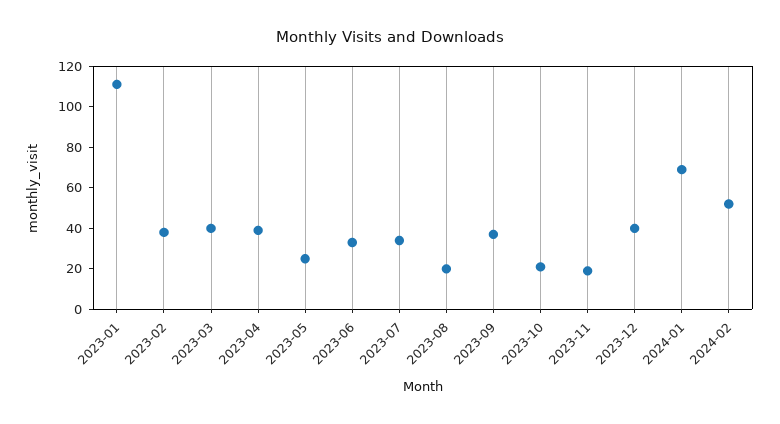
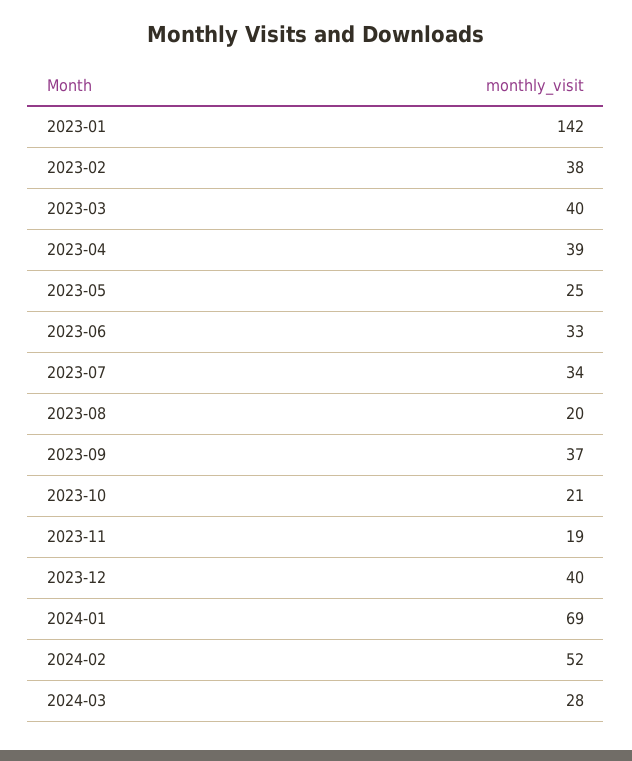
2023-01: 110 -> 142
2024-03: none -> 28

